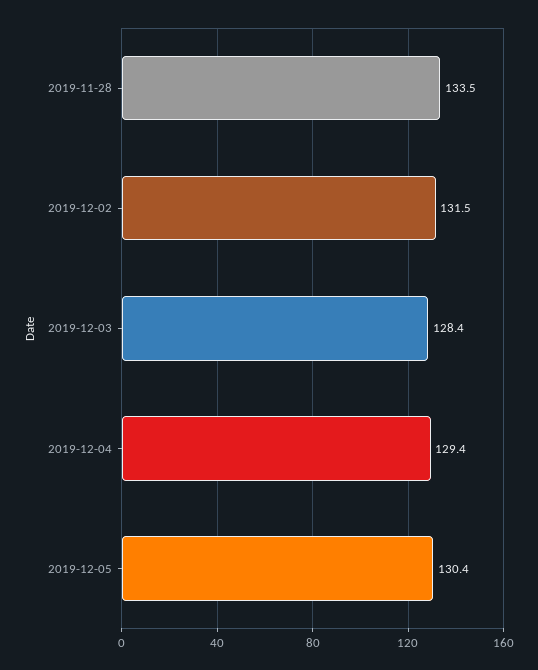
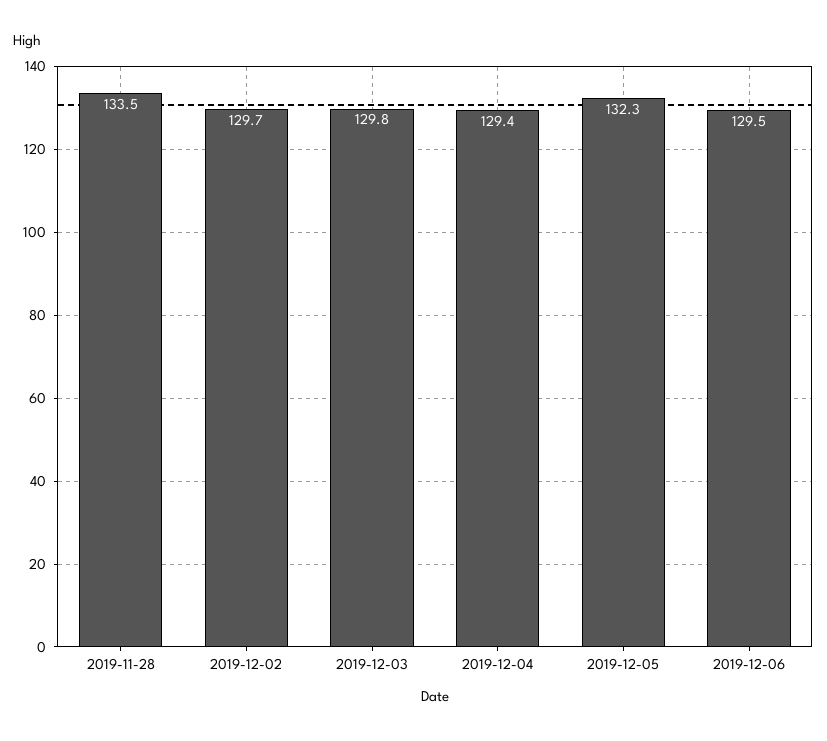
2019-12-02: 131.5 -> 129.7
2019-12-03: 128.4 -> 129.8
2019-12-05: 130.4 -> 132.3
2019-12-06: none -> 129.5

